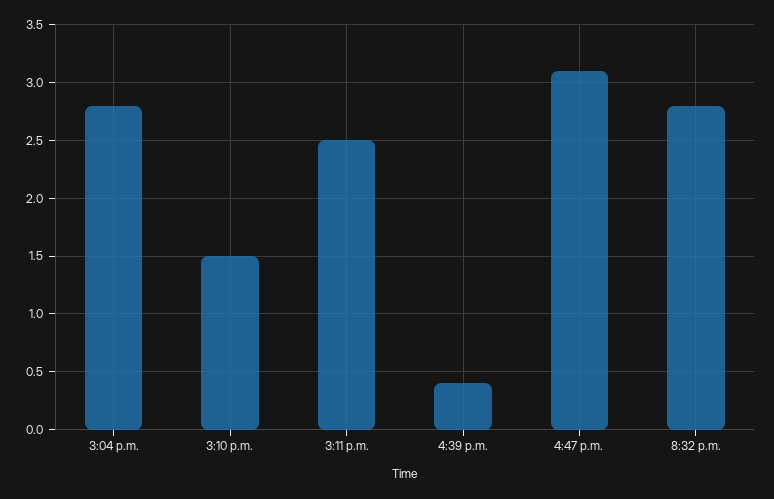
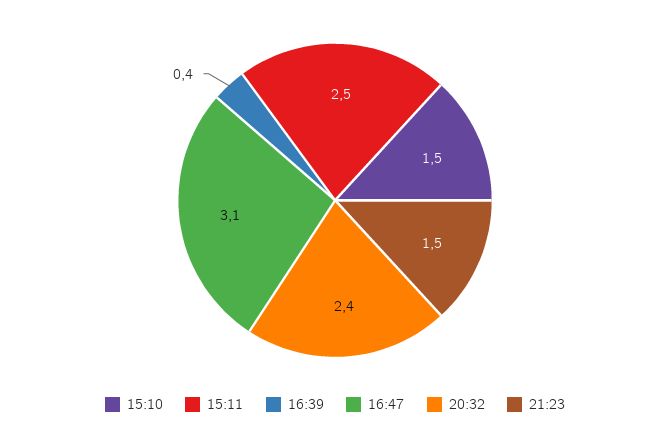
3:04 p.m.: 2.8 -> none
8:32 p.m.: 2.8 -> 2.4
21:23: none -> 1.5

